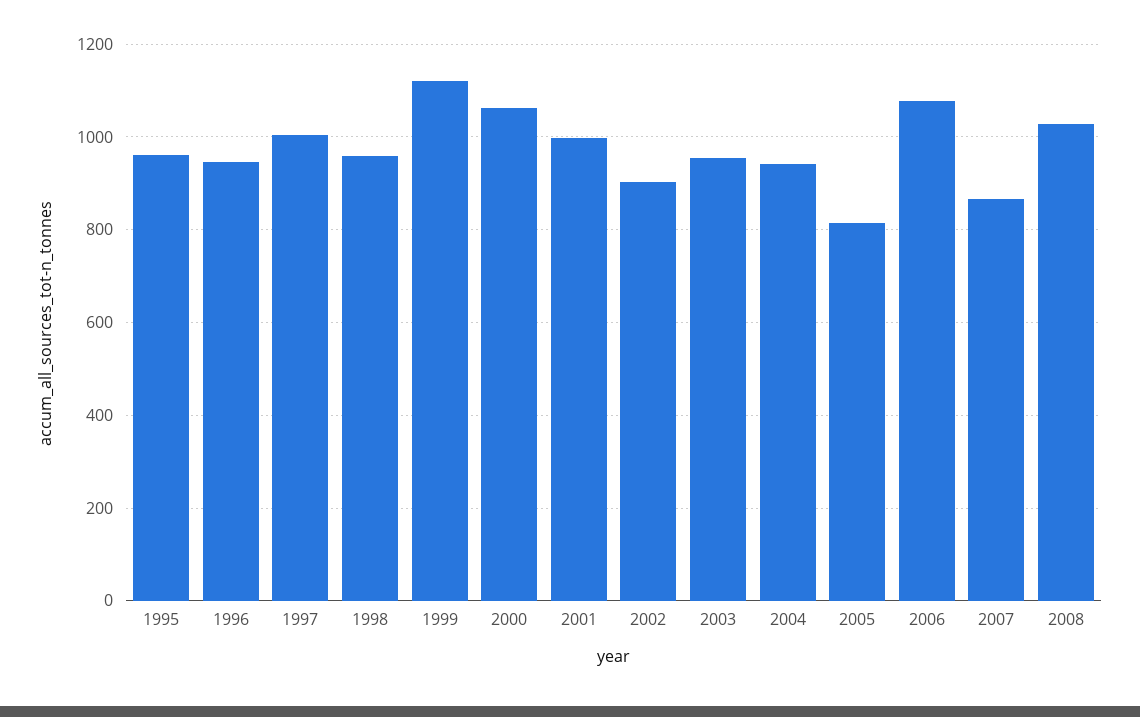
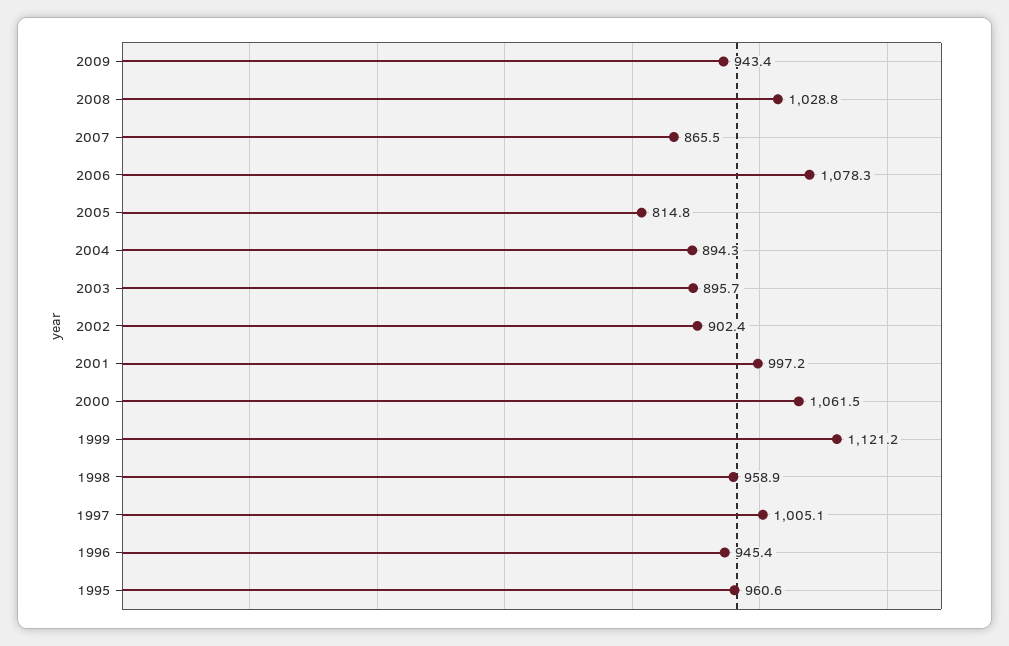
2003: 960 -> 895.7
2004: 940 -> 894.3
2009: none -> 943.4

